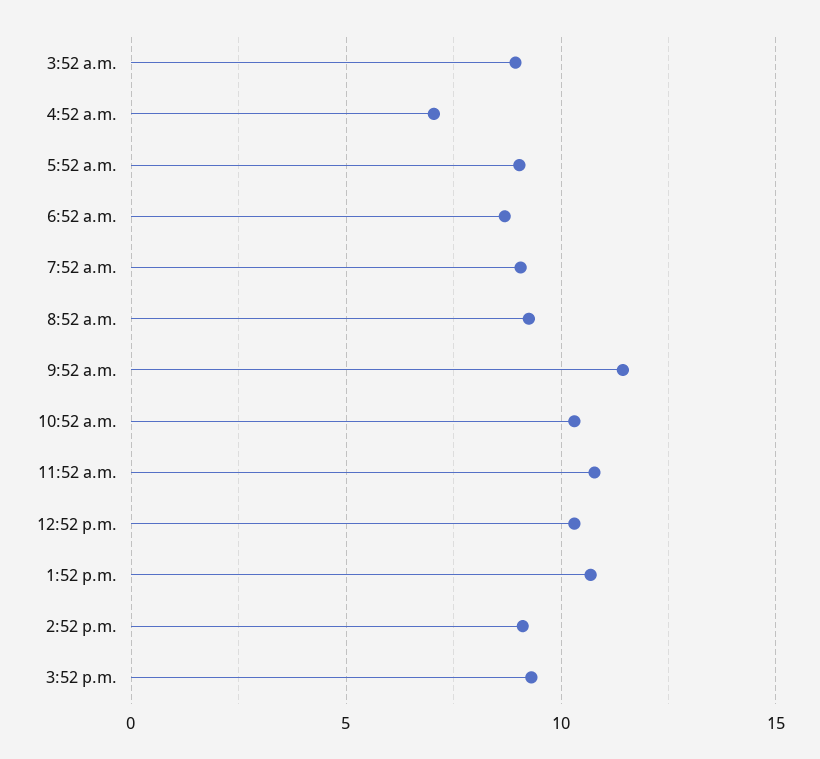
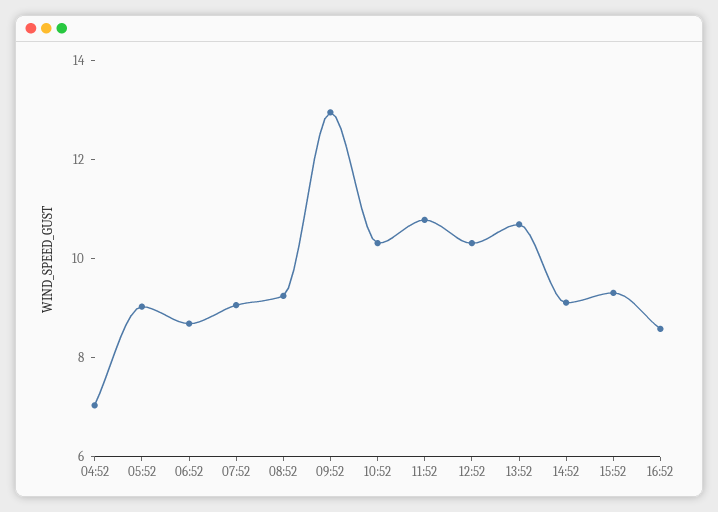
3:52 a.m.: 9 -> none
9:52 a.m.: 11.5 -> 13
16:52: none -> 8.5

